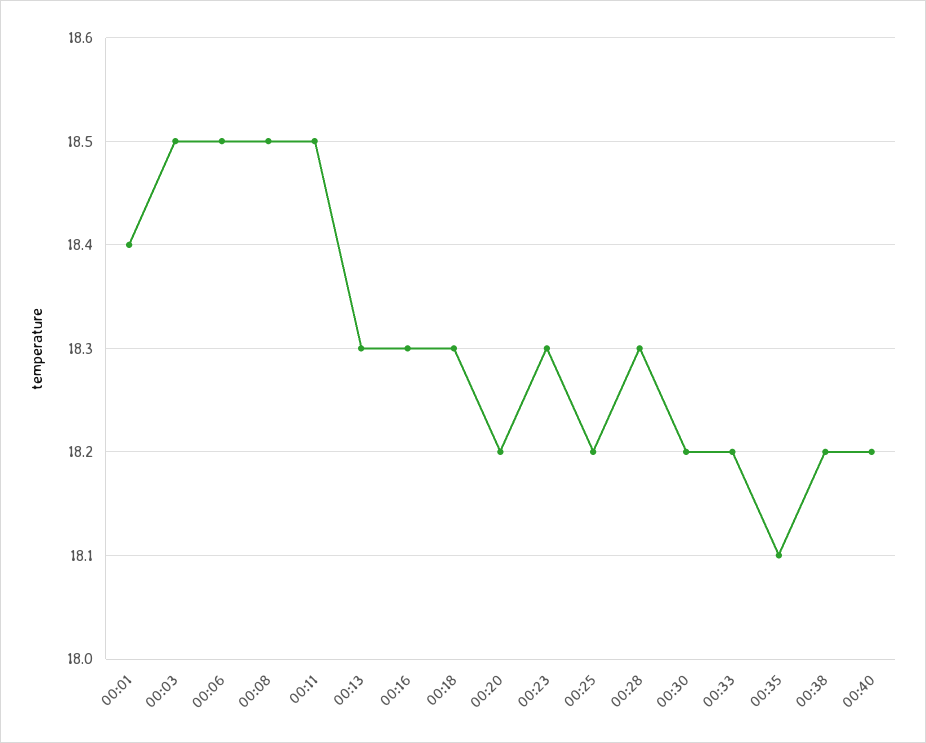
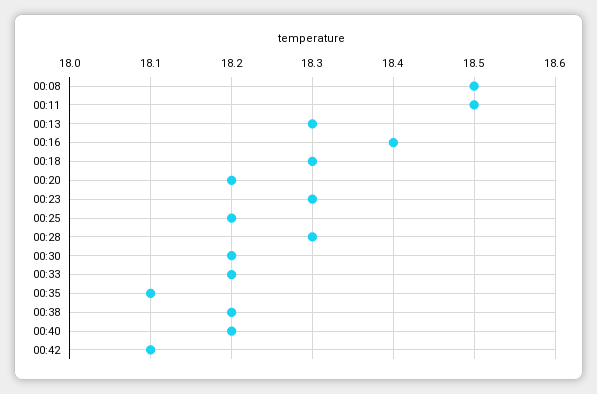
00:01: 18.4 -> none
00:03: 18.5 -> none
00:06: 18.5 -> none
00:16: 18.3 -> 18.4
00:42: none -> 18.1

